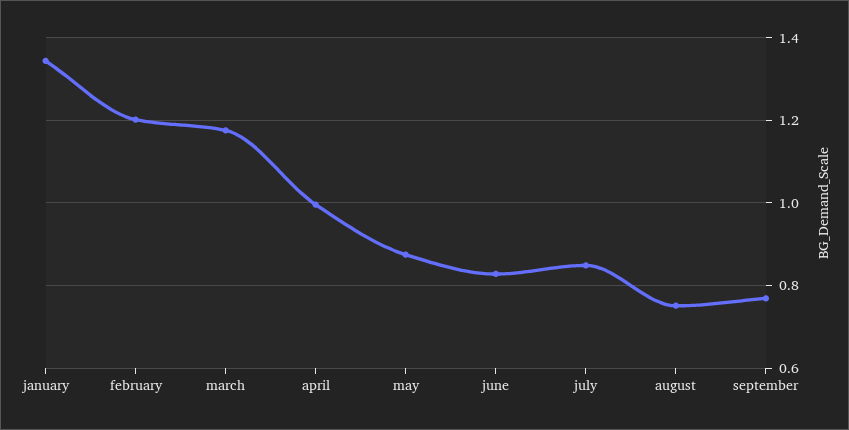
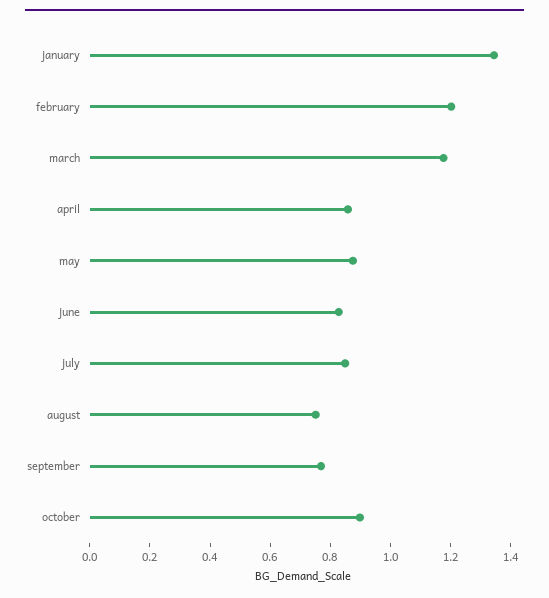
april: 1 -> 0.85
october: none -> 0.9

